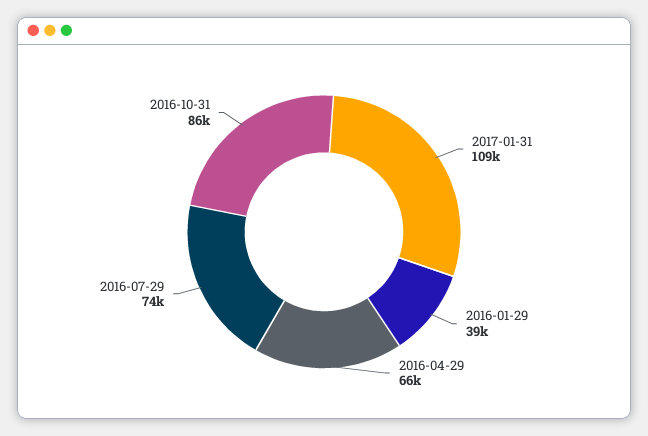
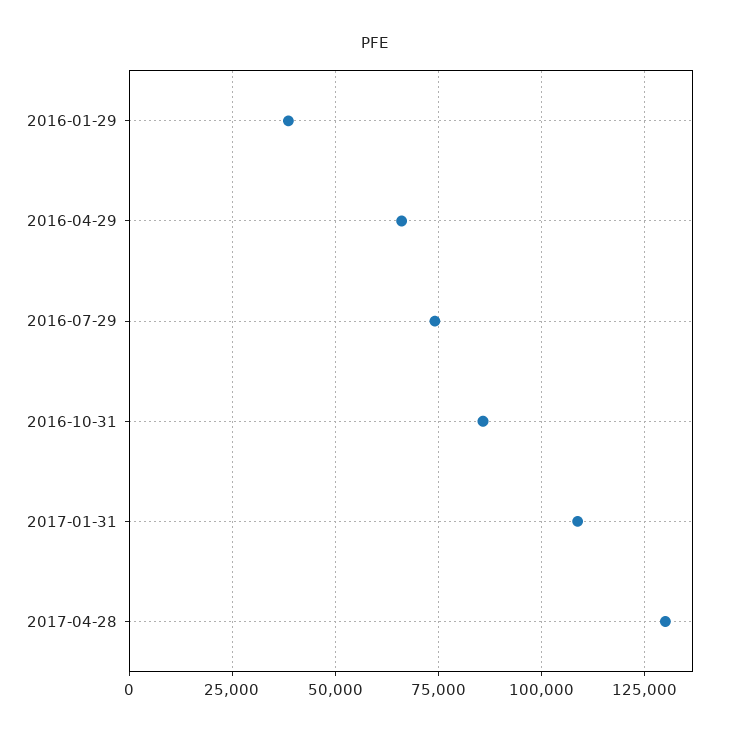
2017-04-28: none -> 130000

